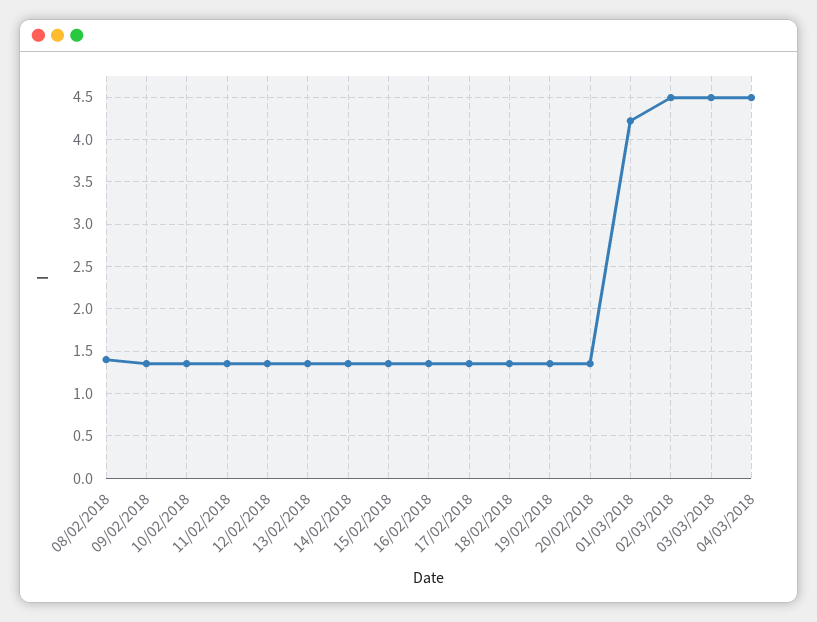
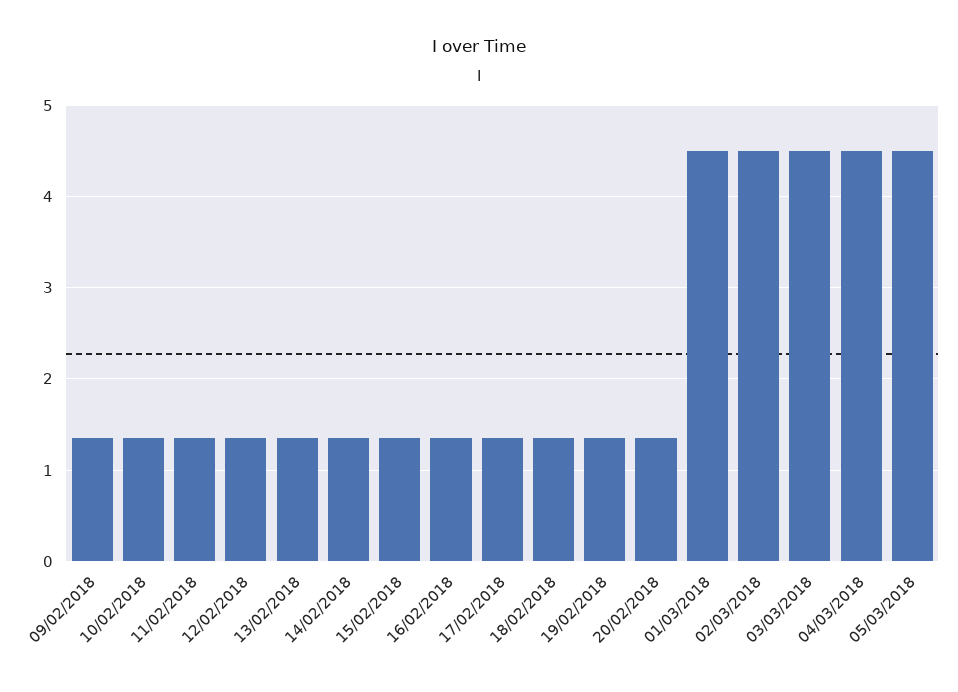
08/02/2018: 1.4 -> none
01/03/2018: 4.2 -> 4.5
05/03/2018: none -> 4.5

